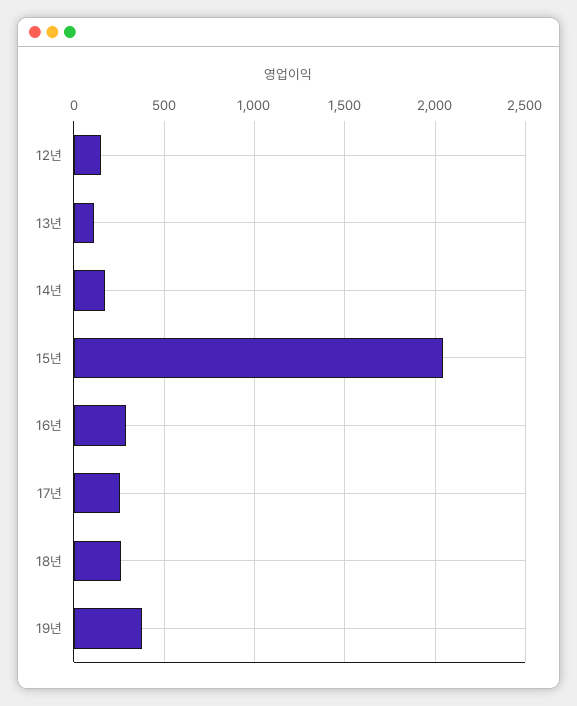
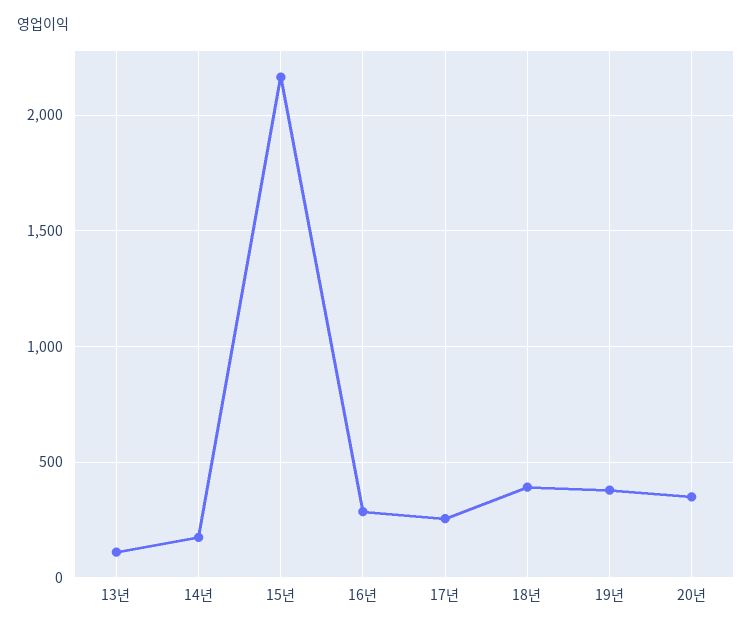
12년: 150 -> none
15년: 2050 -> 2150
18년: 250 -> 400
20년: none -> 350

